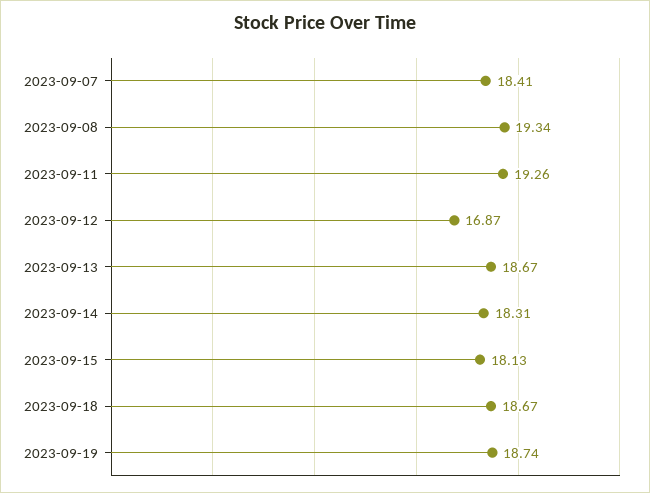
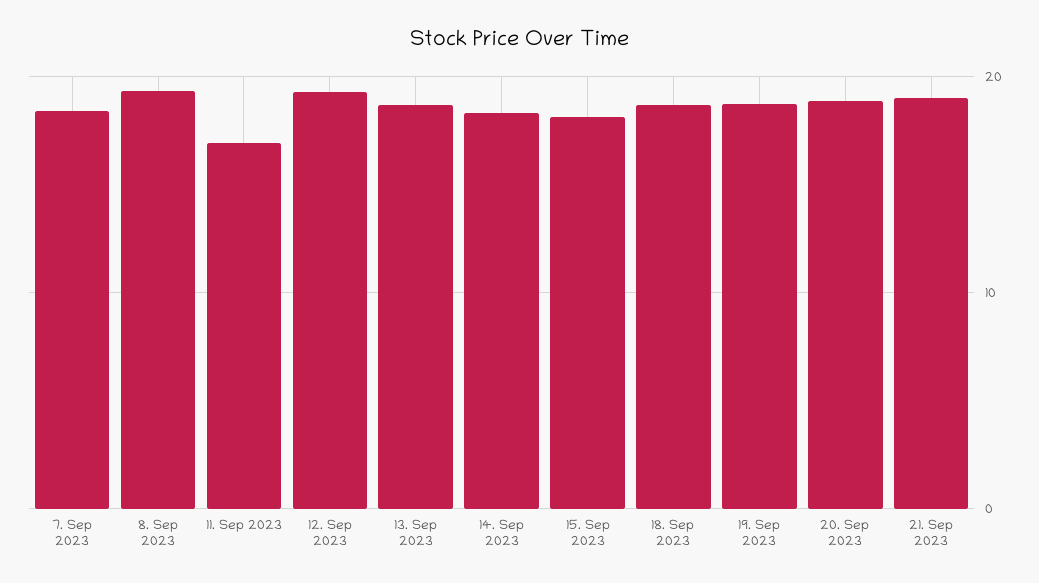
2023-09-11: 19.26 -> 17
2023-09-12: 16.87 -> 19
20. Sep 2023: none -> 19
21. Sep 2023: none -> 19

